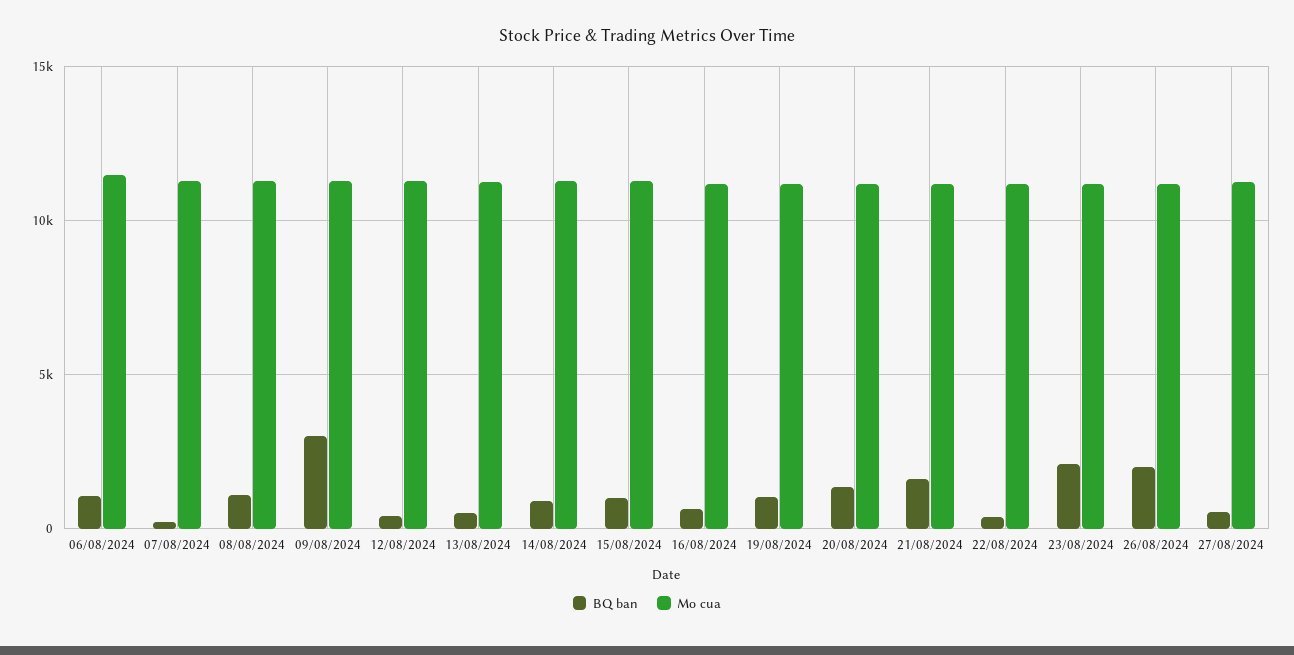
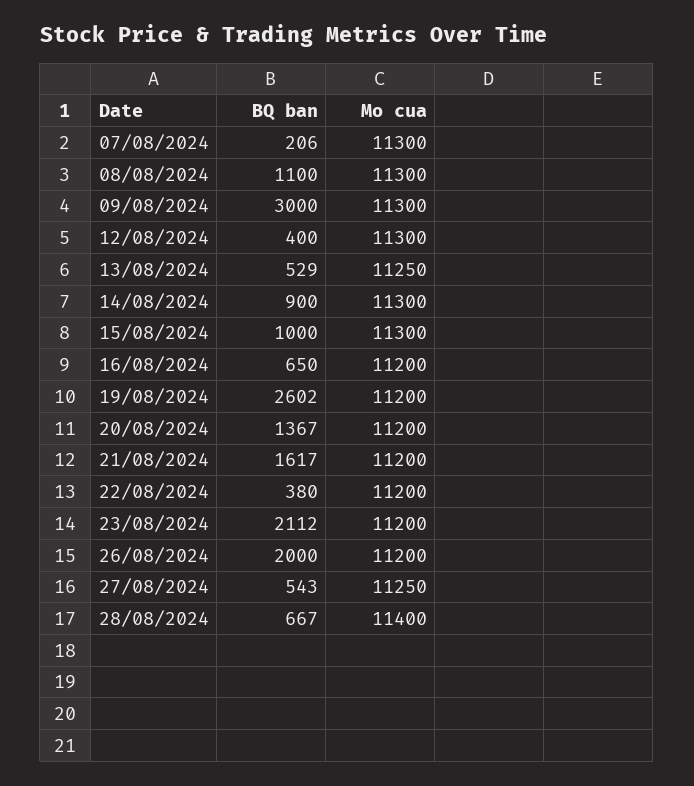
BQ ban, 06/08/2024: 1000 -> none
Mo cua, 06/08/2024: 11500 -> none
BQ ban, 19/08/2024: 1000 -> 2602
BQ ban, 28/08/2024: none -> 667
Mo cua, 28/08/2024: none -> 11400

